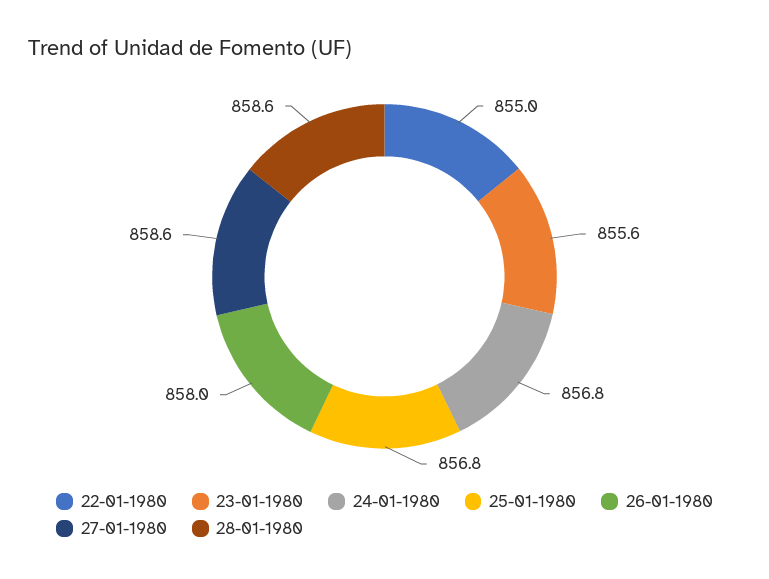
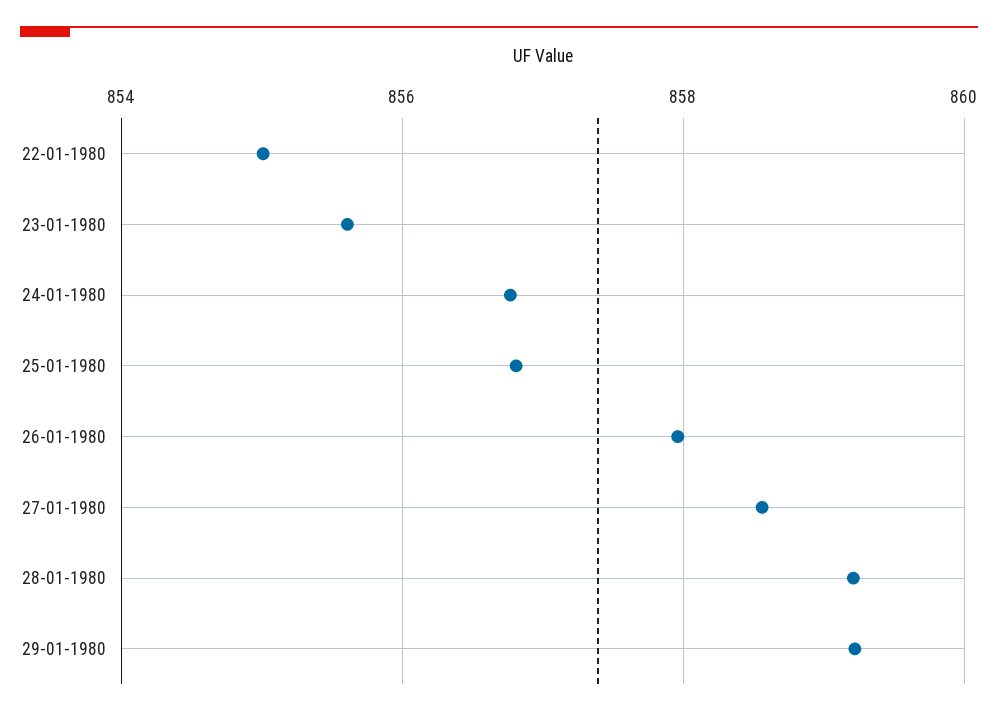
28-01-1980: 858.6 -> 859.2
29-01-1980: none -> 859.2

